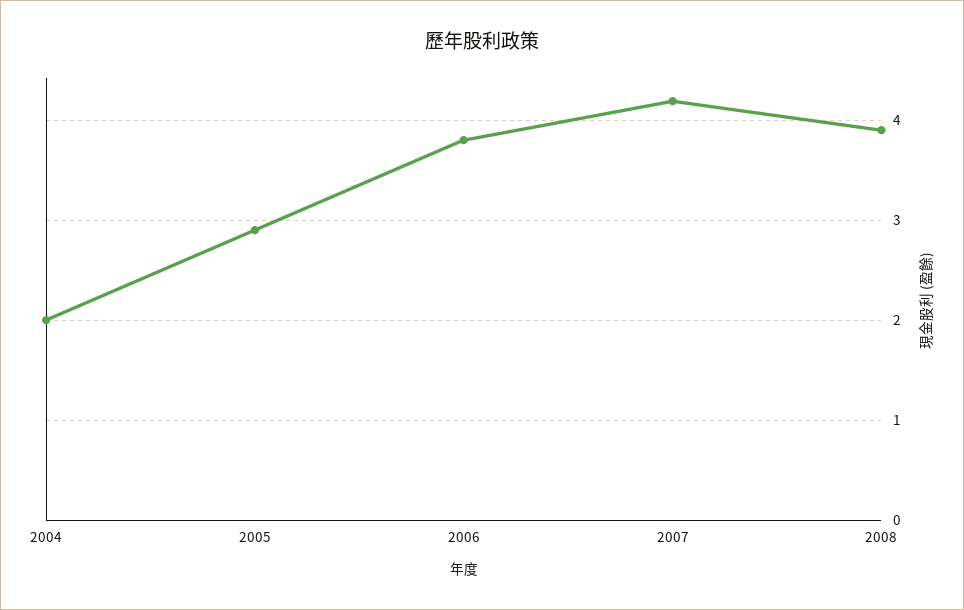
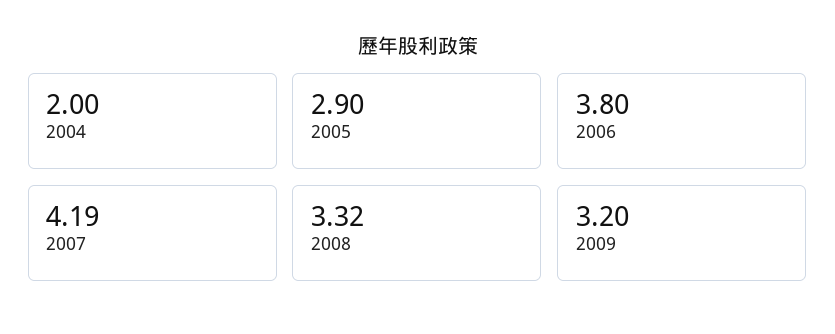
2008: 3.9 -> 3.32
2009: none -> 3.2

